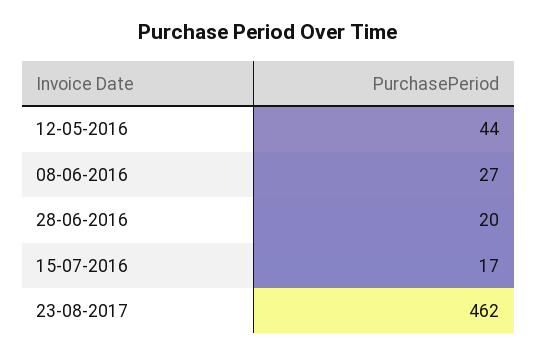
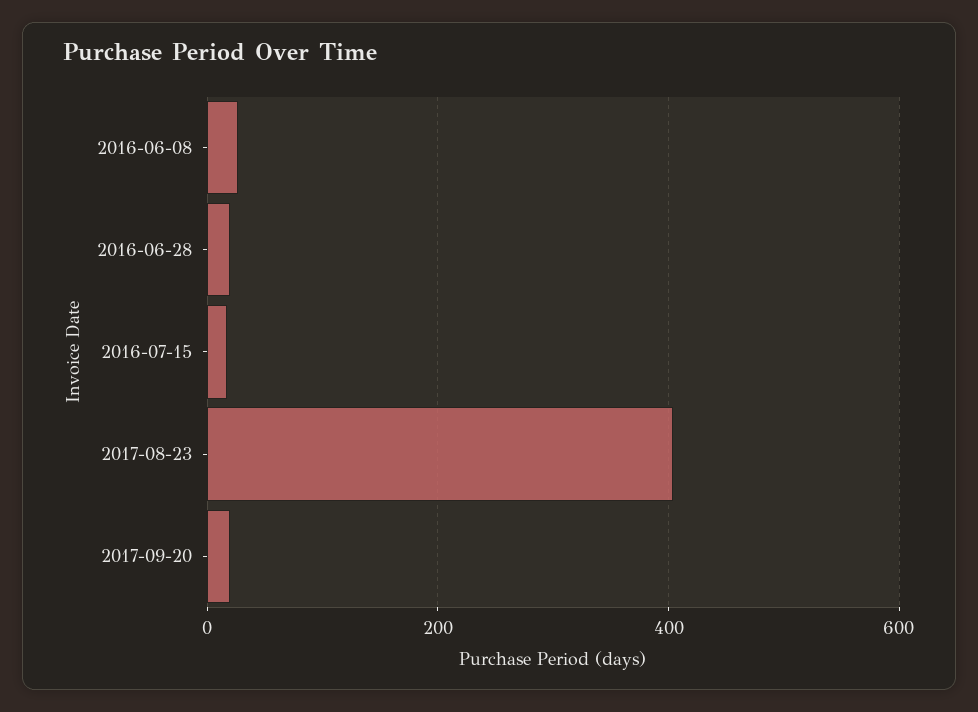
12-05-2016: 44 -> none
23-08-2017: 462 -> 400
2017-09-20: none -> 20

